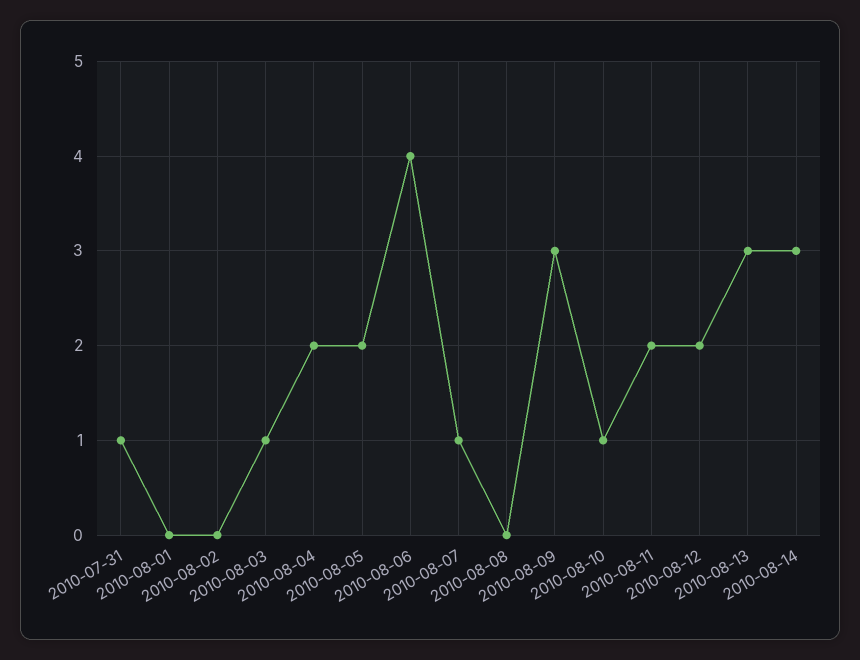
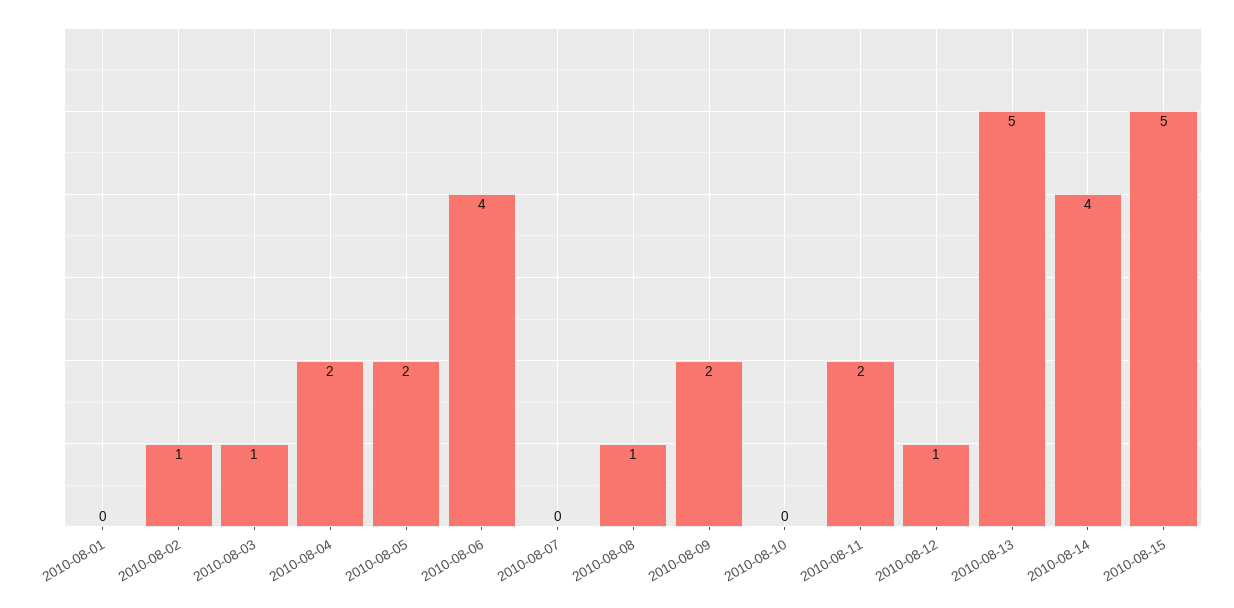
2010-07-31: 1 -> none
2010-08-02: 0 -> 1
2010-08-07: 1 -> 0
2010-08-08: 0 -> 1
2010-08-09: 3 -> 2
2010-08-10: 1 -> 0
2010-08-12: 2 -> 1
2010-08-13: 3 -> 5
2010-08-14: 3 -> 4
2010-08-15: none -> 5

